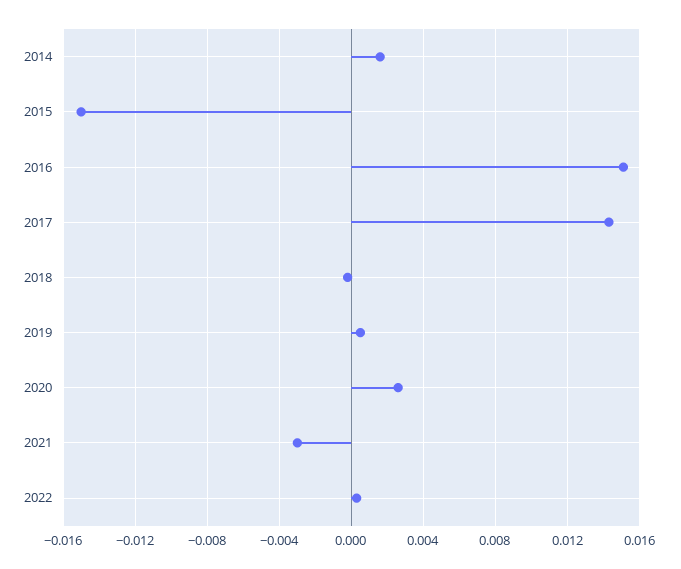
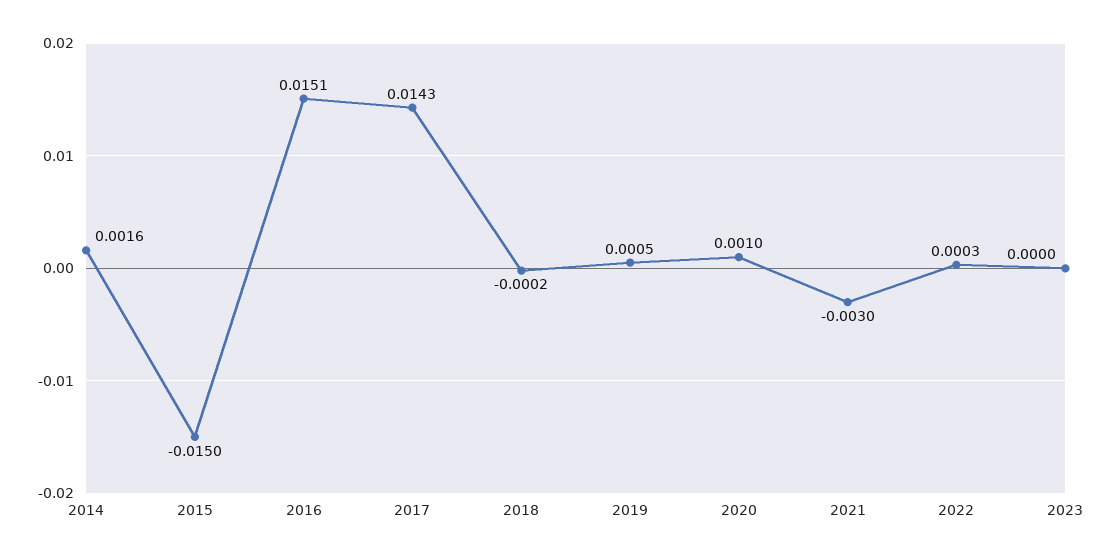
2020: 0.0025 -> 0.001
2023: none -> 0

